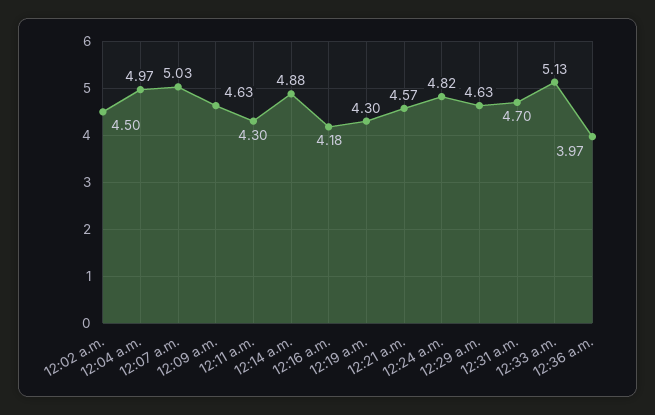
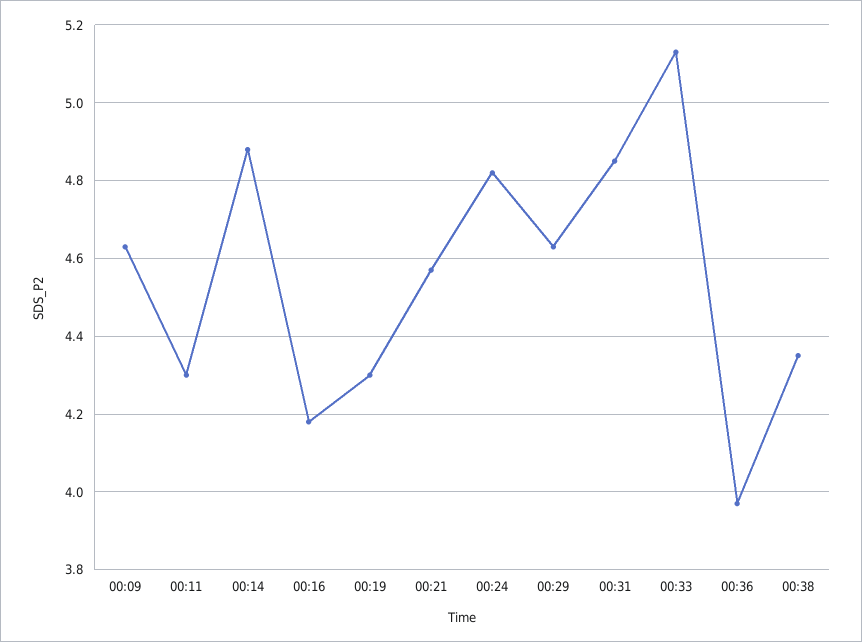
12:02 a.m.: 4.5 -> none
12:04 a.m.: 4.97 -> none
12:07 a.m.: 5.03 -> none
12:31 a.m.: 4.7 -> 4.85
00:38: none -> 4.35

